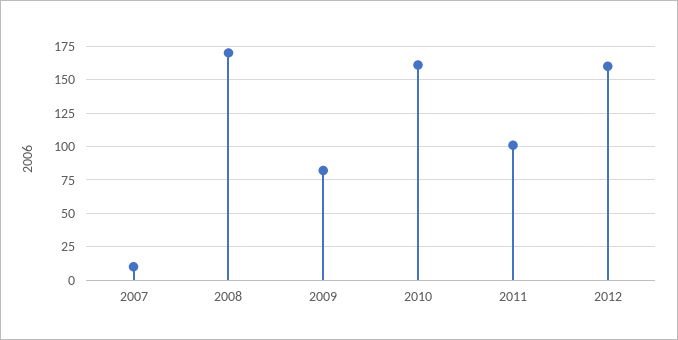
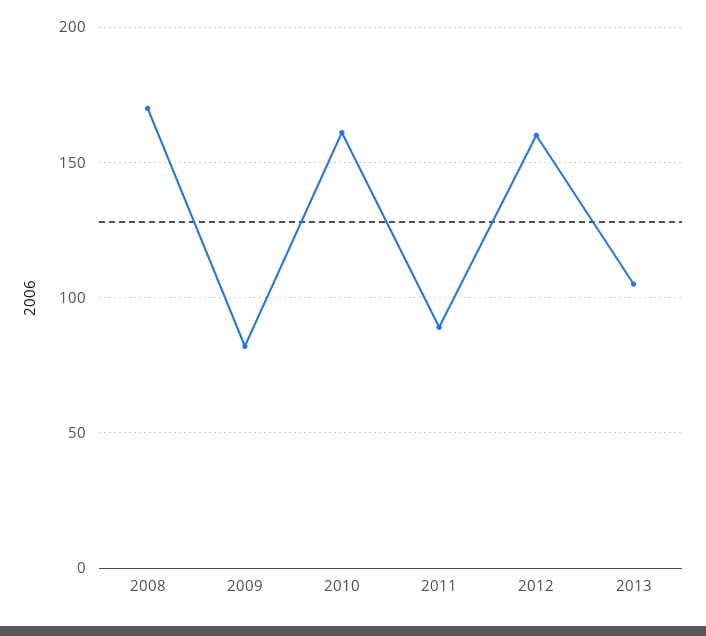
2007: 10 -> none
2011: 100 -> 90
2013: none -> 105

